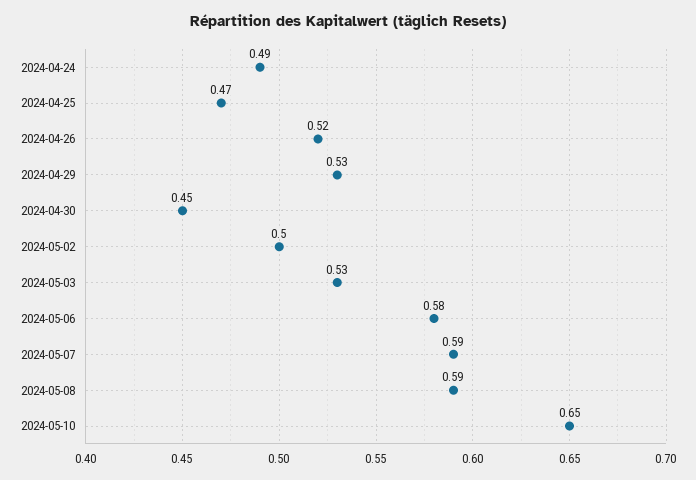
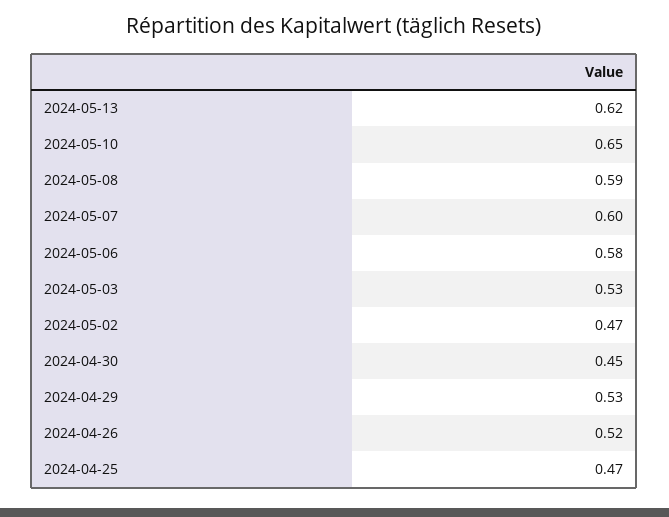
2024-04-24: 0.49 -> none
2024-05-02: 0.5 -> 0.47
2024-05-07: 0.59 -> 0.6
2024-05-13: none -> 0.62

